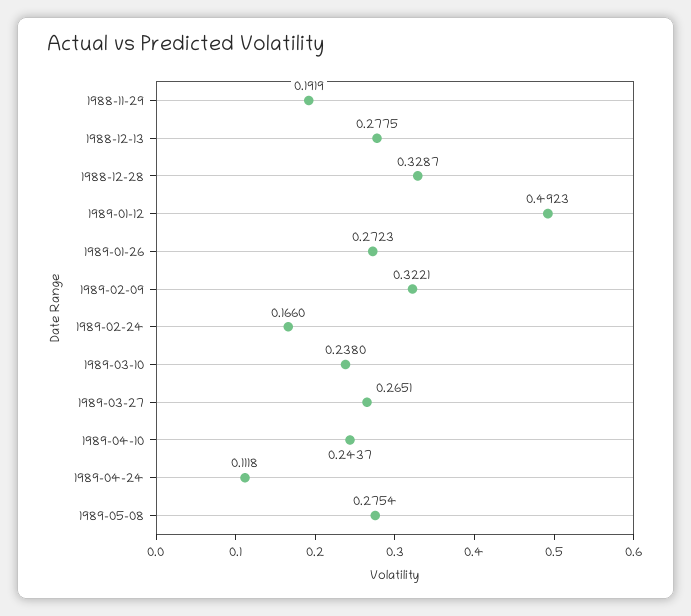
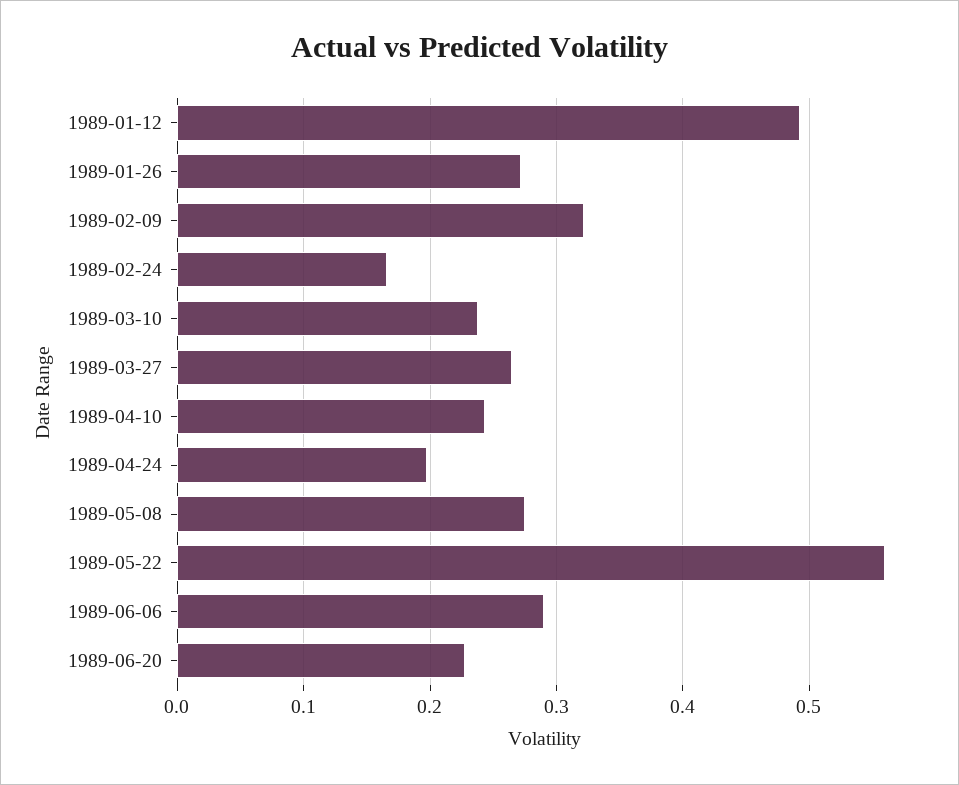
1988-11-29: 0.1919 -> none
1988-12-13: 0.2775 -> none
1988-12-28: 0.3287 -> none
1989-04-24: 0.1118 -> 0.2
1989-05-22: none -> 0.56
1989-06-06: none -> 0.29
1989-06-20: none -> 0.23

